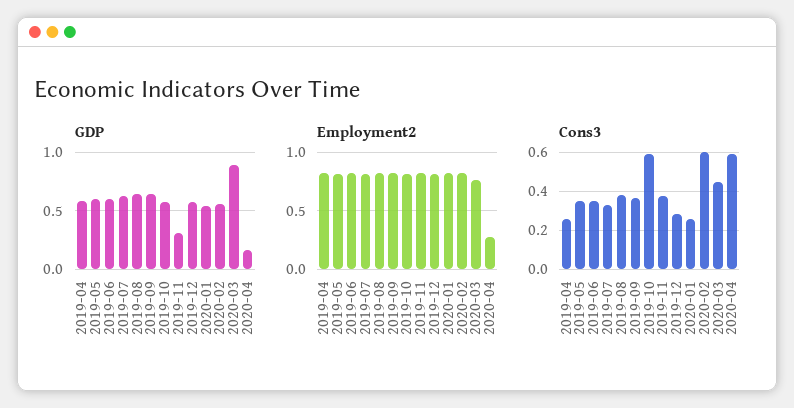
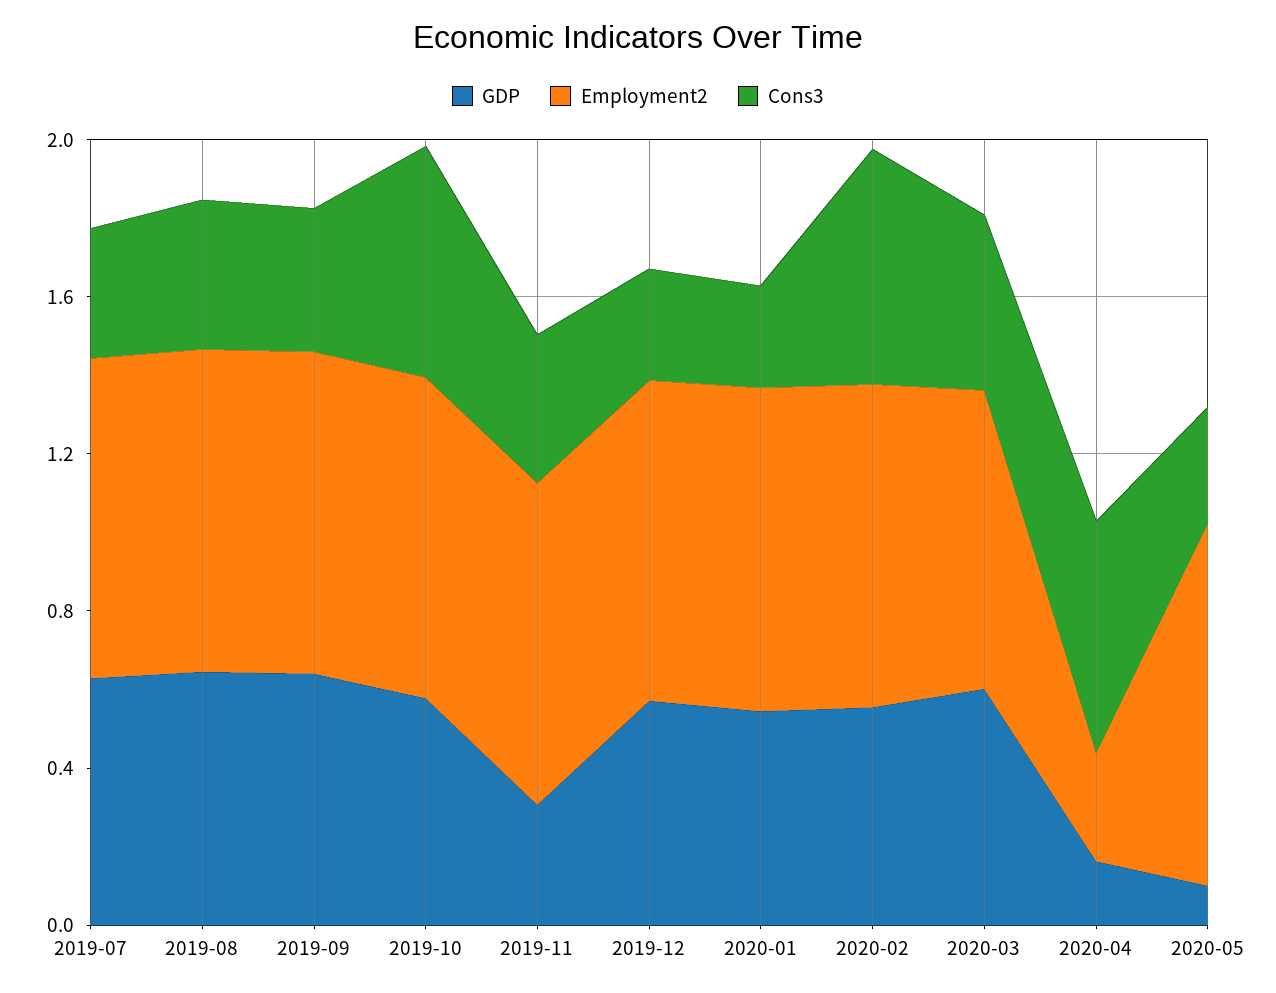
GDP, 2019-04: 0.6 -> none
GDP, 2019-05: 0.6 -> none
GDP, 2019-06: 0.6 -> none
GDP, 2020-03: 0.9 -> 0.6
Employment2, 2019-04: 0.8 -> none
Employment2, 2019-05: 0.8 -> none
Employment2, 2019-06: 0.8 -> none
Cons3, 2019-04: 0.25 -> none
Cons3, 2019-05: 0.35 -> none
Cons3, 2019-06: 0.35 -> none
GDP, 2020-05: none -> 0.1
Employment2, 2020-05: none -> 0.9
Cons3, 2020-05: none -> 0.3

